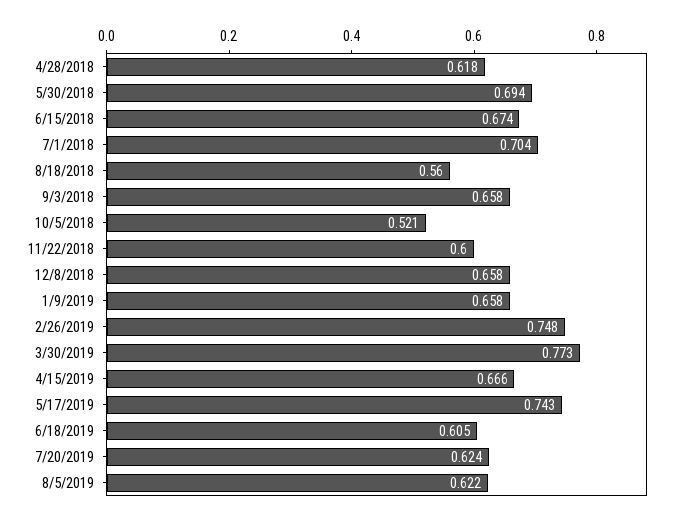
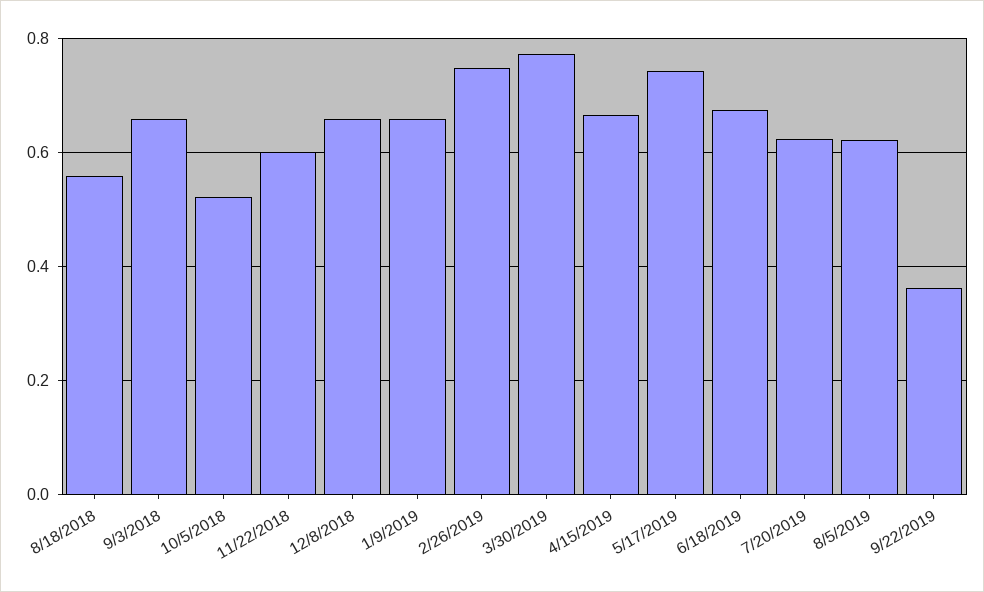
4/28/2018: 0.618 -> none
5/30/2018: 0.694 -> none
6/15/2018: 0.674 -> none
7/1/2018: 0.704 -> none
6/18/2019: 0.605 -> 0.68
9/22/2019: none -> 0.36

